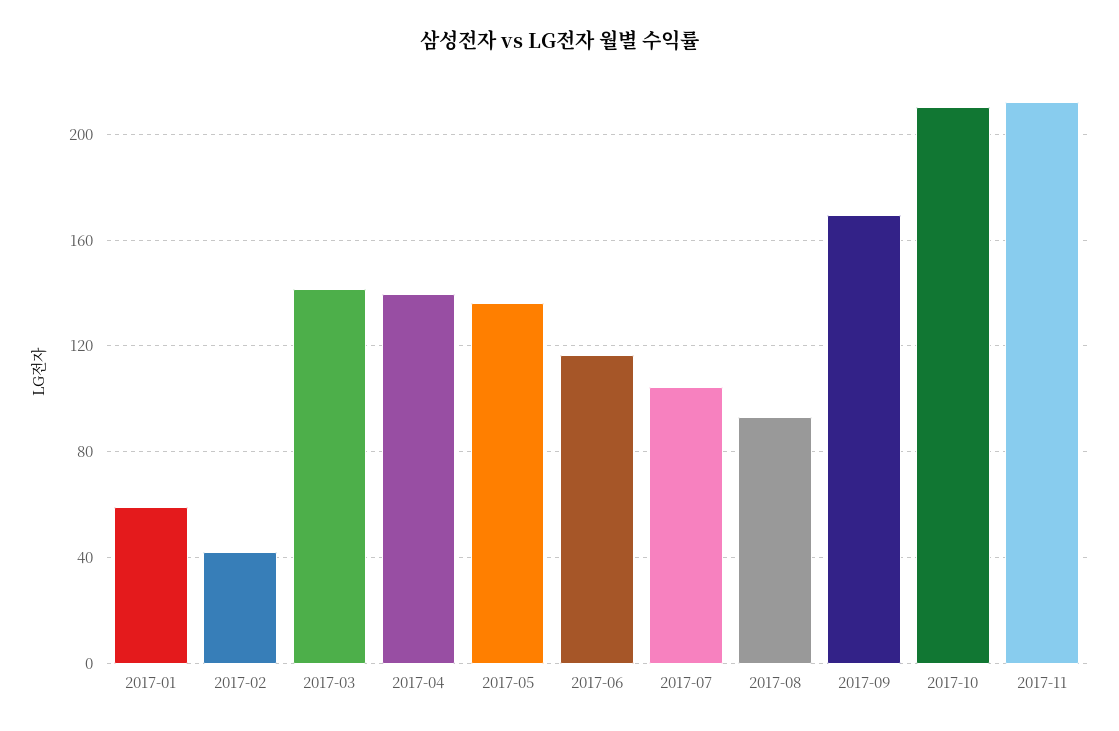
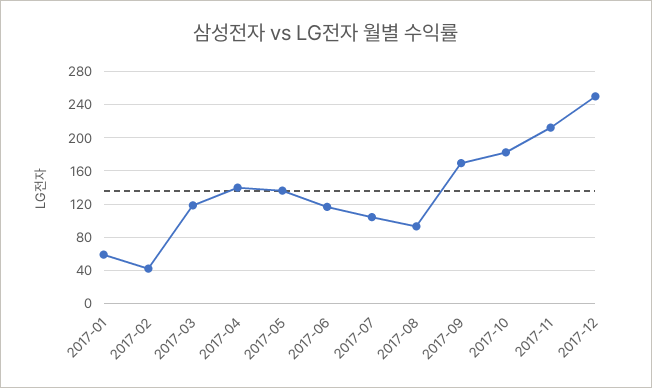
2017-03: 140 -> 120
2017-10: 210 -> 180
2017-12: none -> 250

